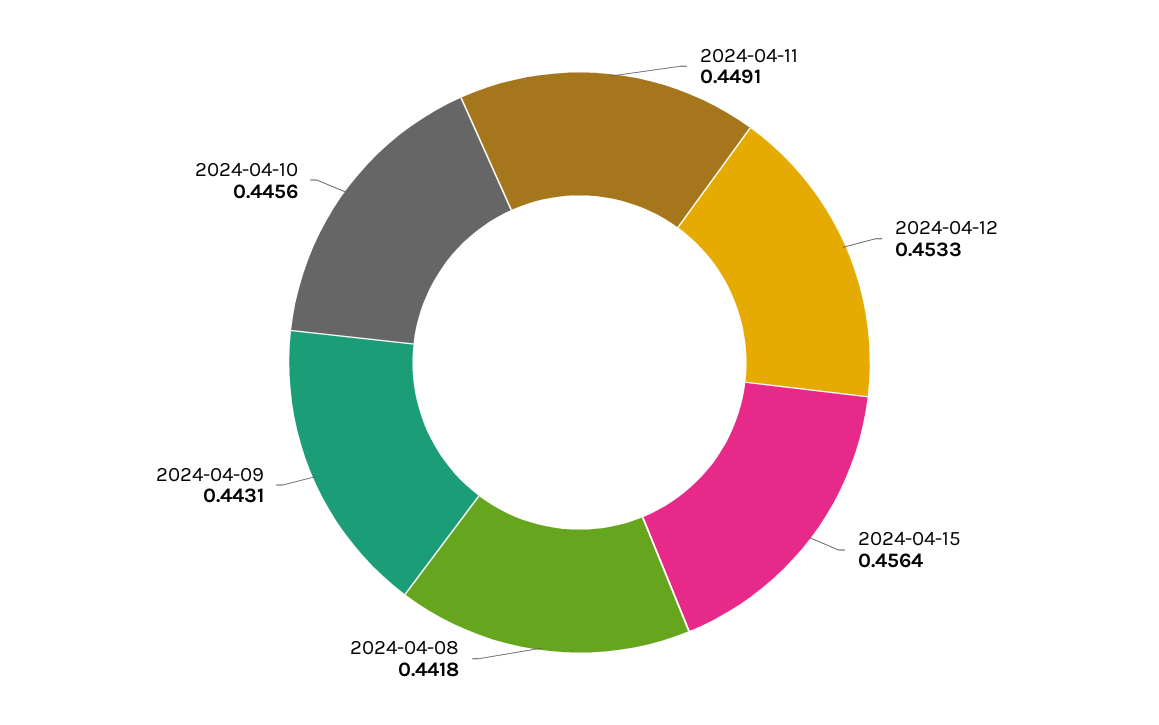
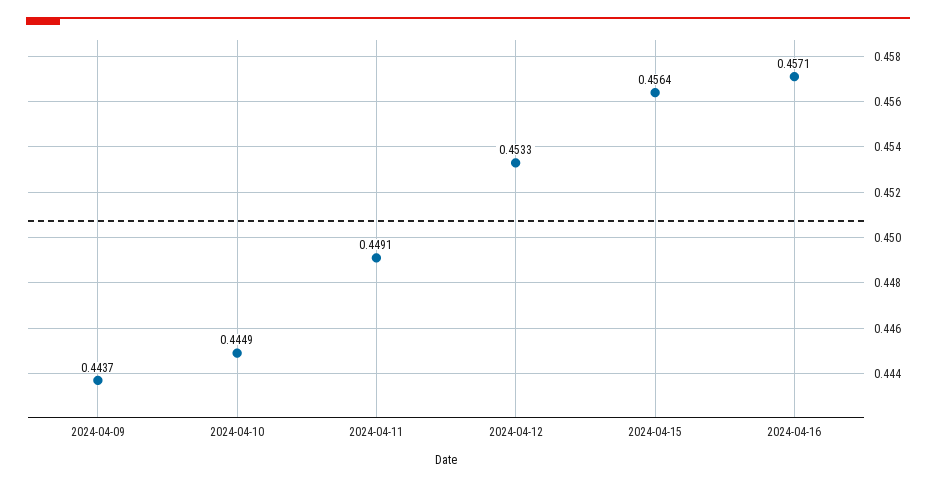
2024-04-08: 0.4418 -> none
2024-04-09: 0.4431 -> 0.4437
2024-04-10: 0.4456 -> 0.4449
2024-04-16: none -> 0.4571

